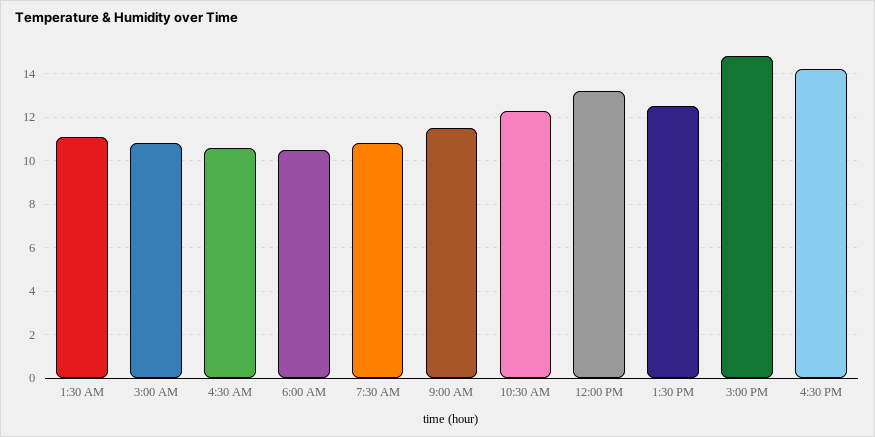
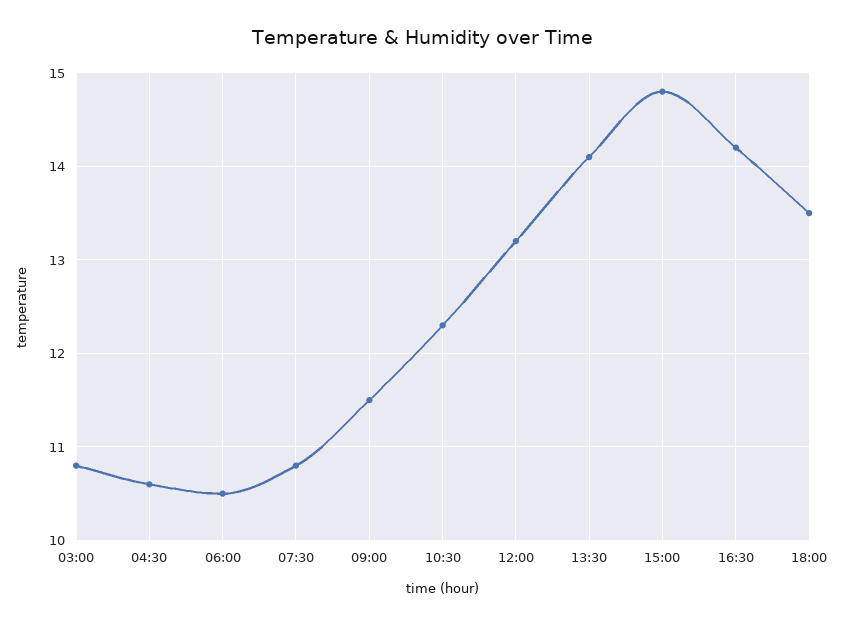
1:30 AM: 11 -> none
1:30 PM: 12.5 -> 14.1
18:00: none -> 13.5

